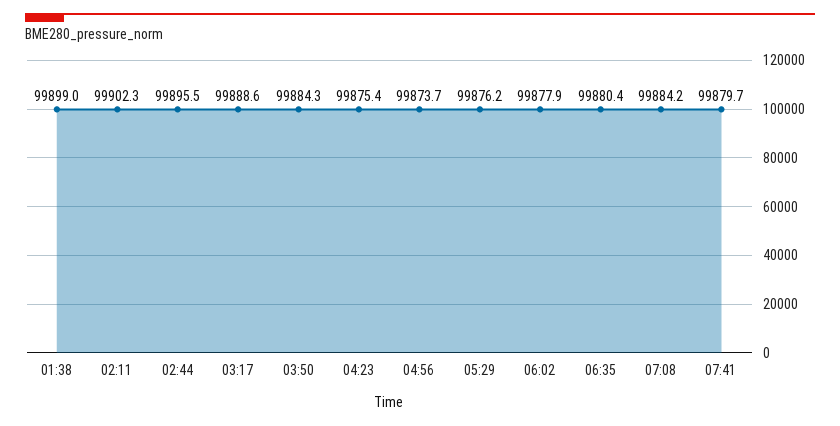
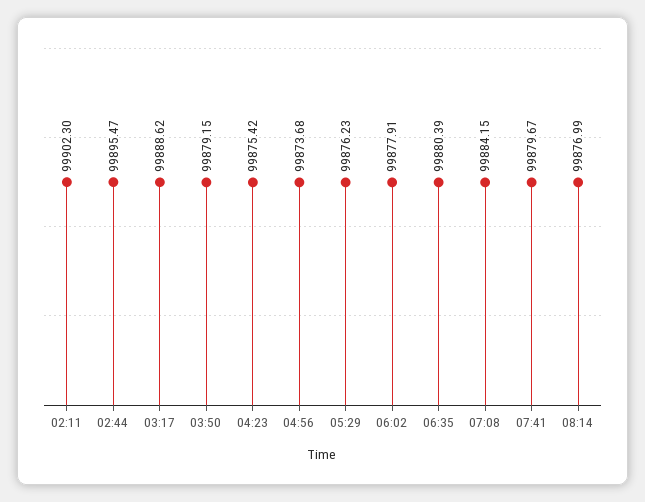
01:38: 99899 -> none
03:50: 99884.3 -> 99879.15
08:14: none -> 99876.99

